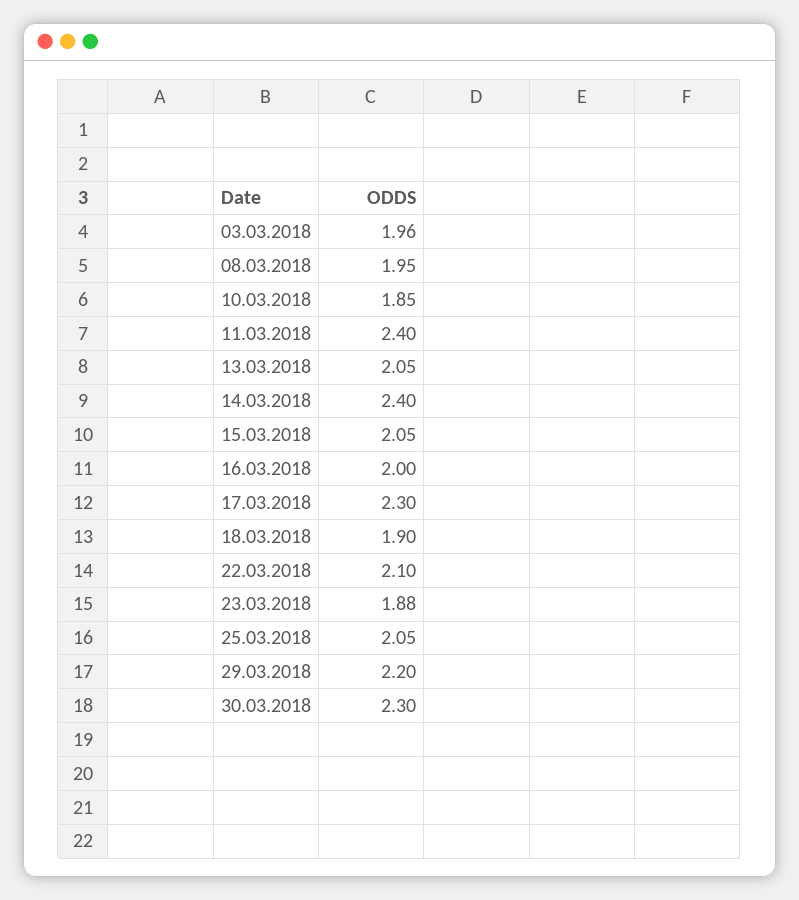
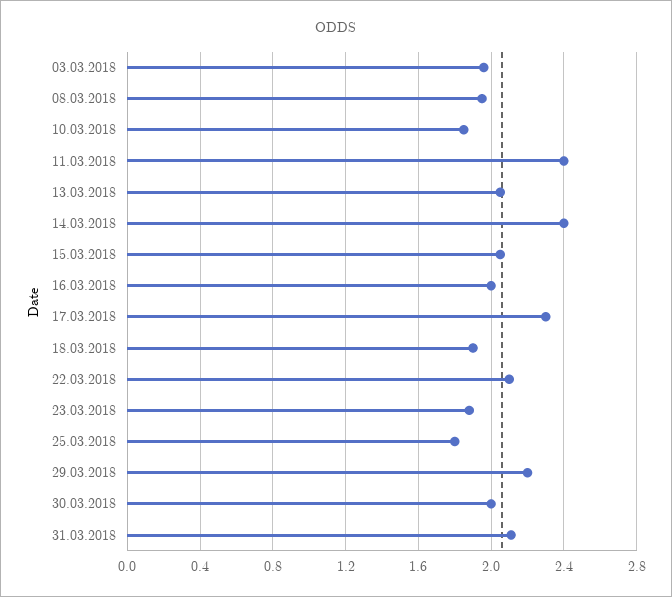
25.03.2018: 2.05 -> 1.8
30.03.2018: 2.3 -> 2
31.03.2018: none -> 2.1

